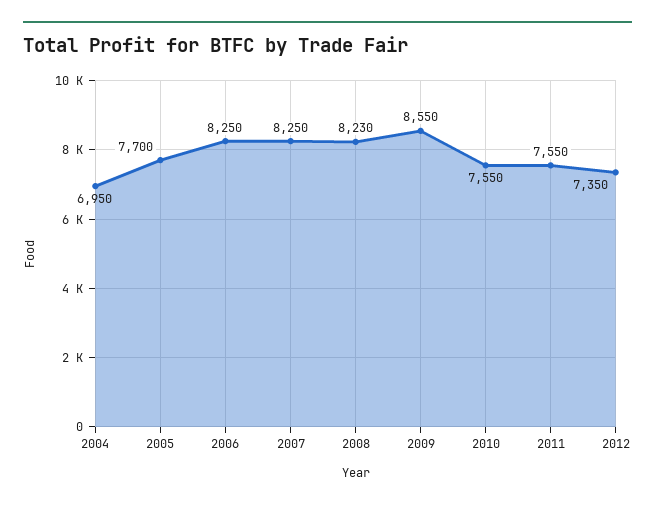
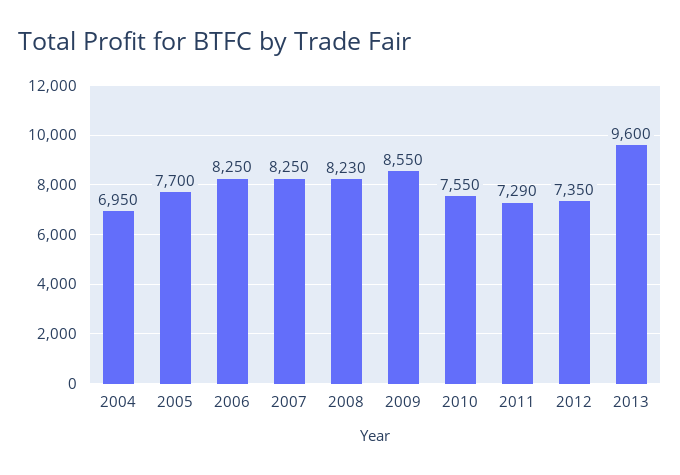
2011: 7550 -> 7290
2013: none -> 9600

